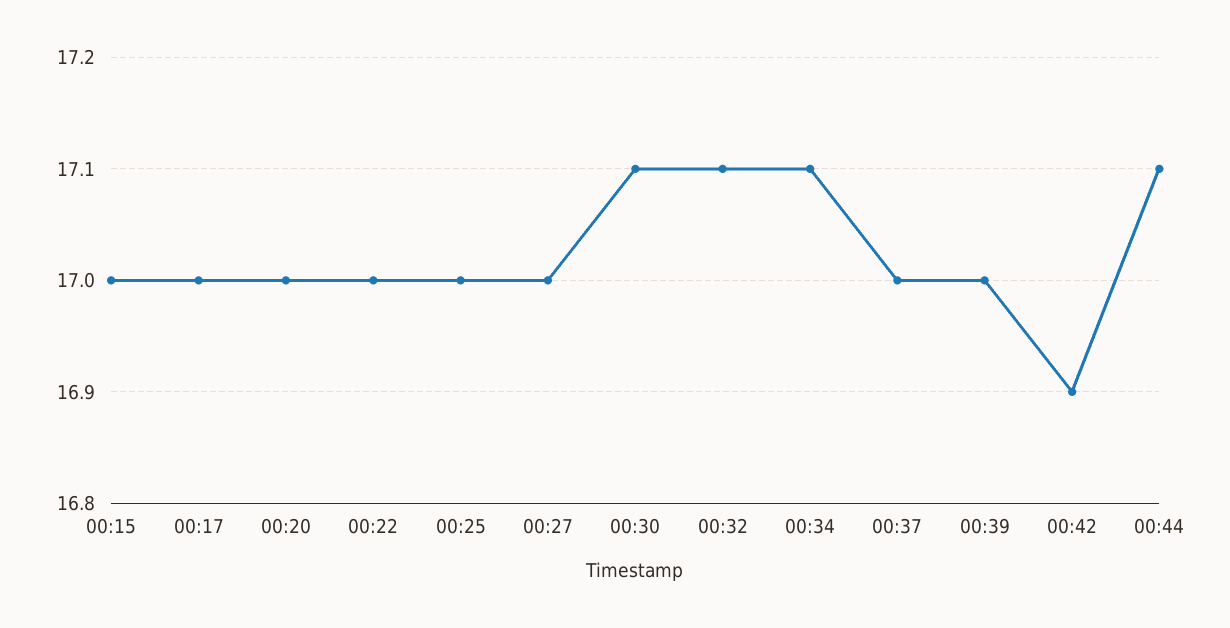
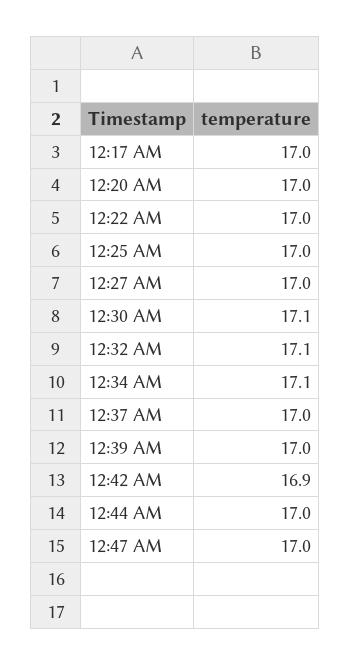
00:15: 17 -> none
00:44: 17.1 -> 17
12:47 AM: none -> 17

